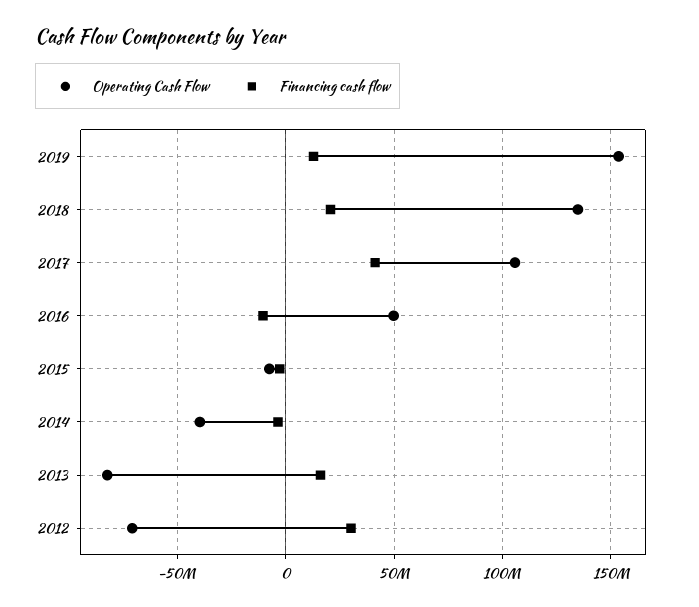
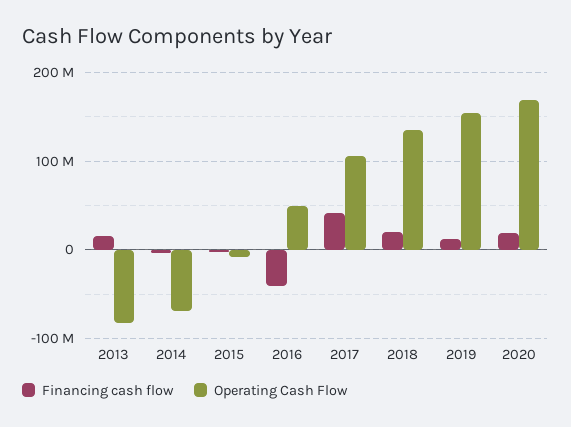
Financing cash flow, 2016: -10000000 -> -40000000
Operating Cash Flow, 2014: -40000000 -> -70000000
Operating Cash Flow, 2012: -70000000 -> none
Financing cash flow, 2012: 30000000 -> none
Financing cash flow, 2020: none -> 20000000
Operating Cash Flow, 2020: none -> 170000000

